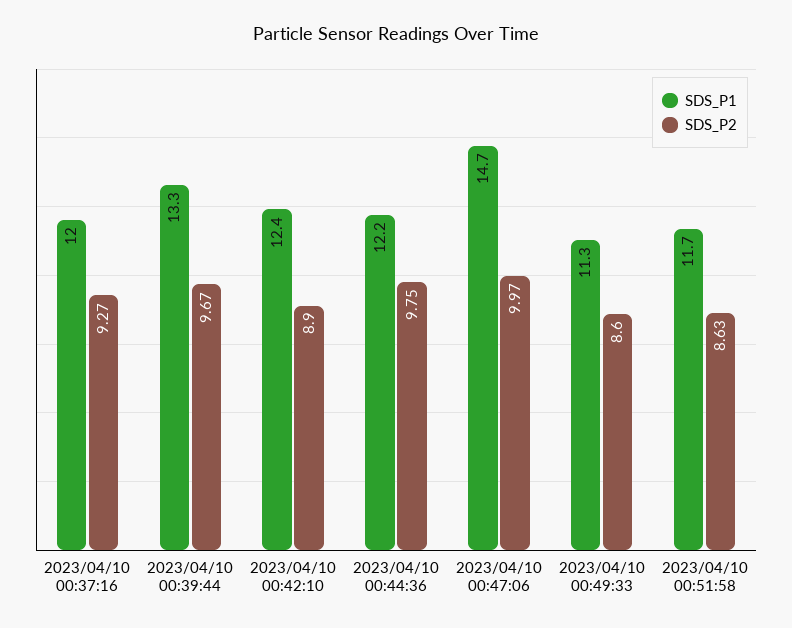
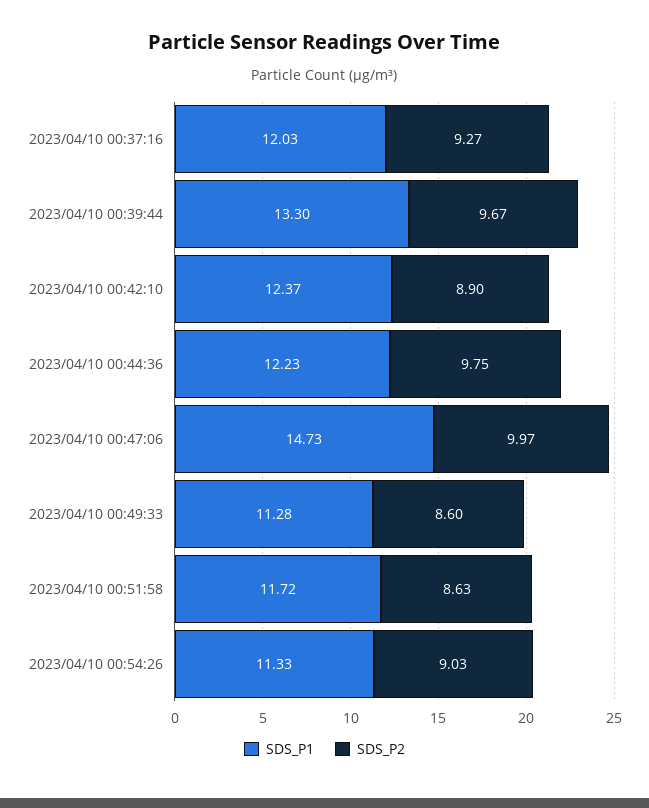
SDS_P1, 2023/04/10 00:54:26: none -> 11.33
SDS_P2, 2023/04/10 00:54:26: none -> 9.03

